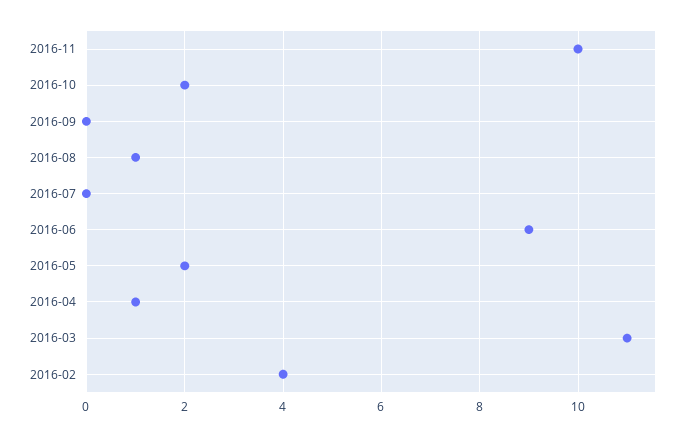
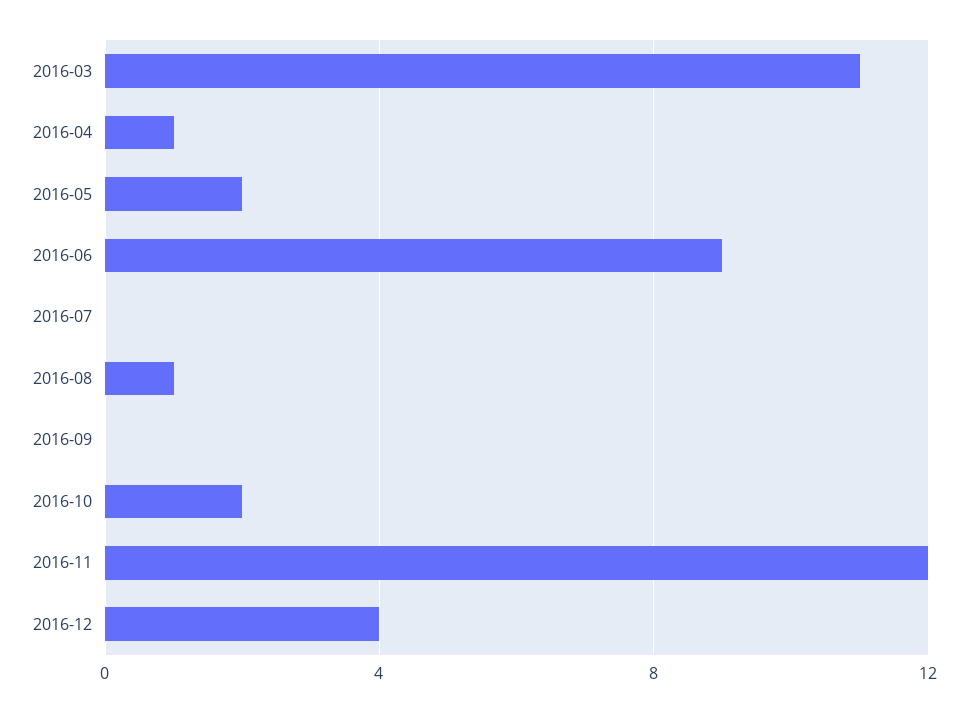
2016-11: 10 -> 12
2016-02: 4 -> none
2016-12: none -> 4

